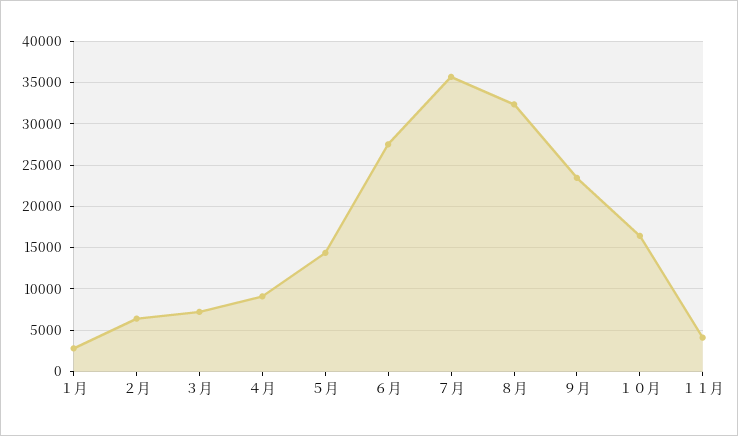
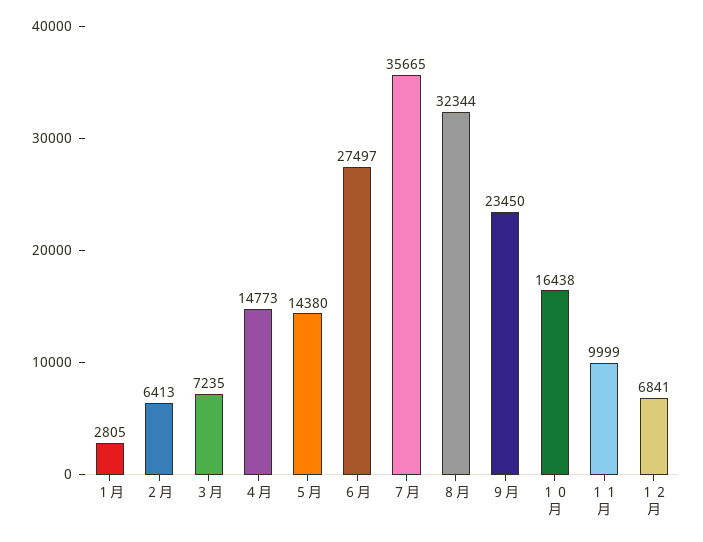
４月: 9000 -> 14773
１１月: 4000 -> 9999
１２月: none -> 6841

